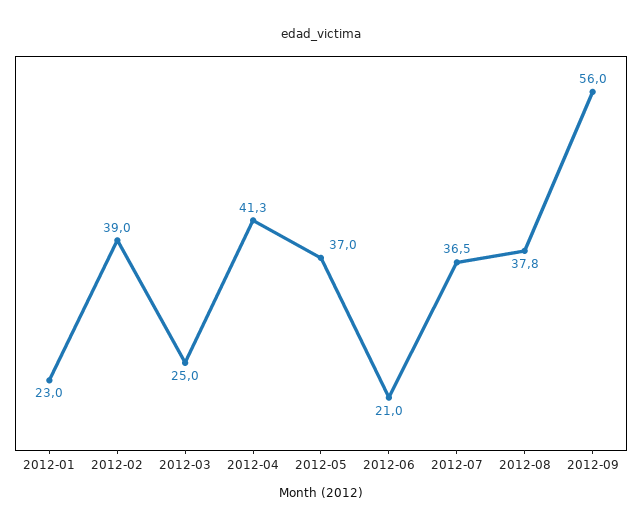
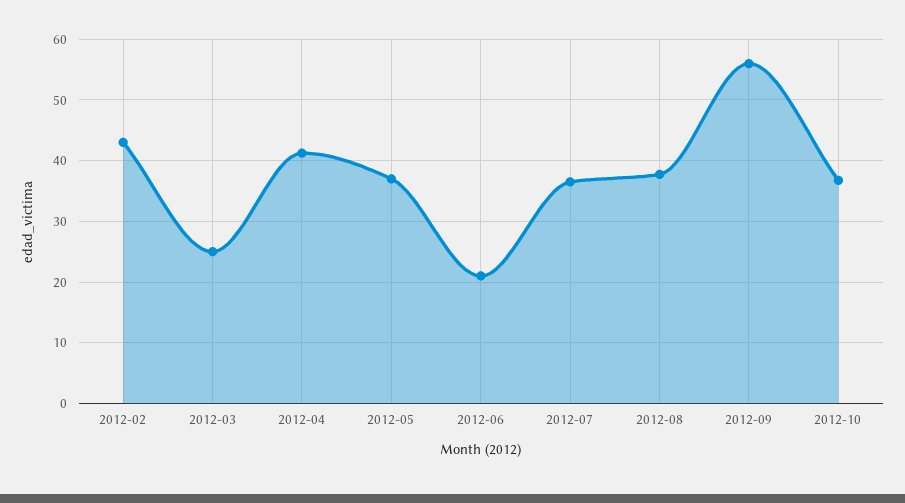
2012-01: 23 -> none
2012-02: 39 -> 43
2012-10: none -> 37

